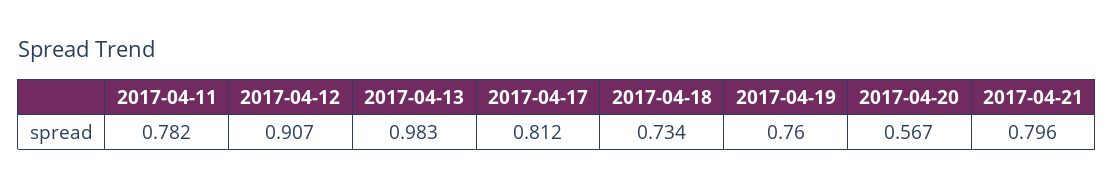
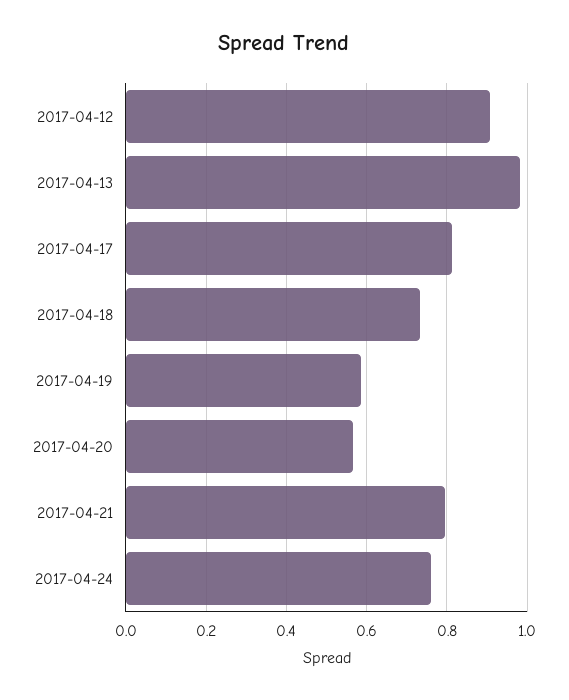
2017-04-11: 0.782 -> none
2017-04-19: 0.76 -> 0.58
2017-04-24: none -> 0.76

